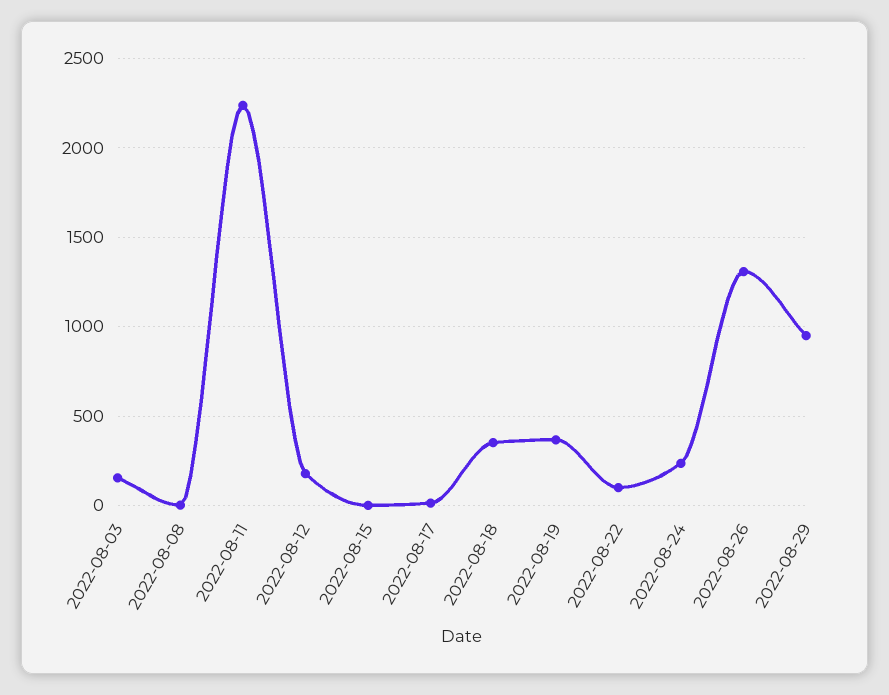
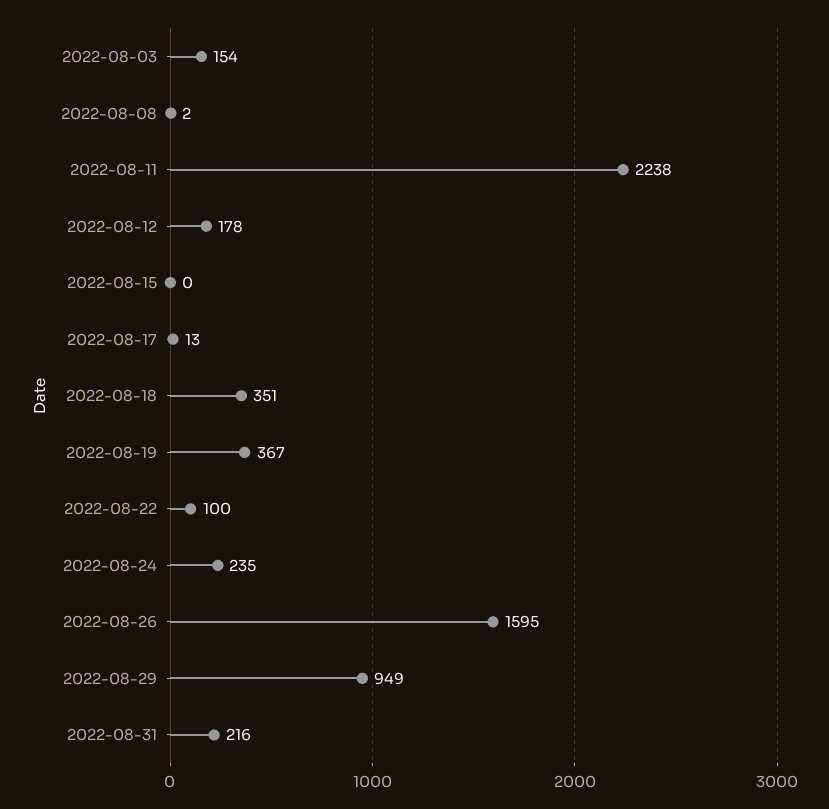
2022-08-26: 1300 -> 1595
2022-08-31: none -> 216

